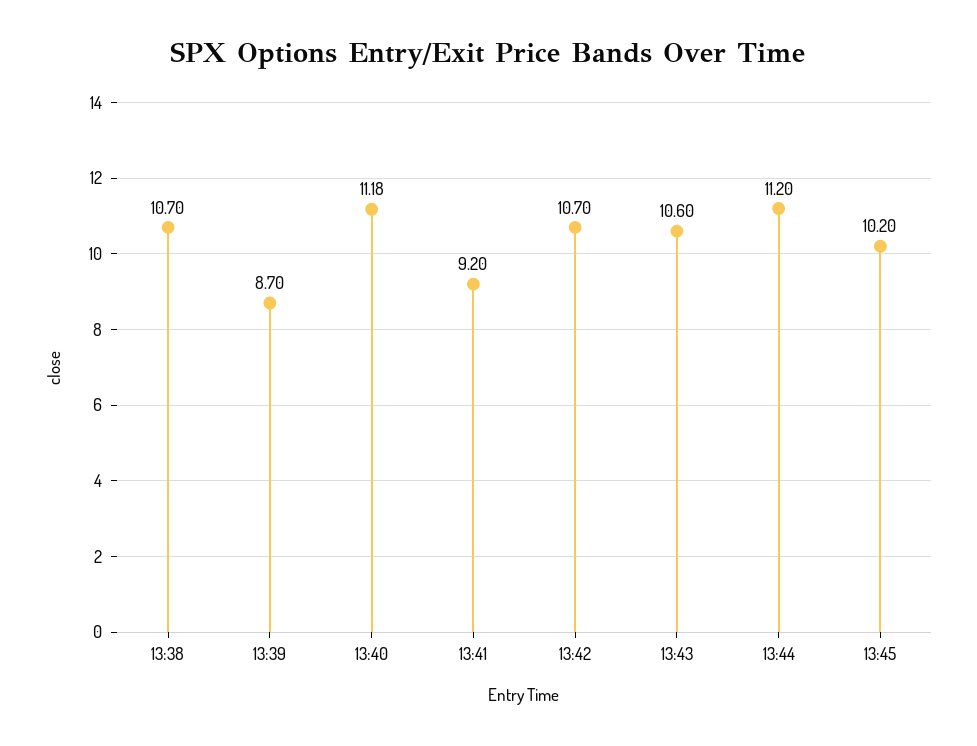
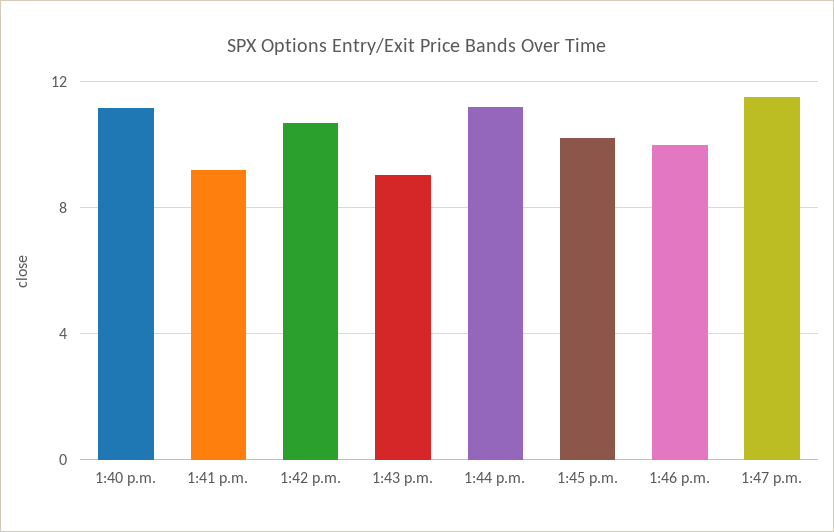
13:38: 10.7 -> none
13:39: 8.7 -> none
13:43: 10.6 -> 9
1:46 p.m.: none -> 10
1:47 p.m.: none -> 11.5

